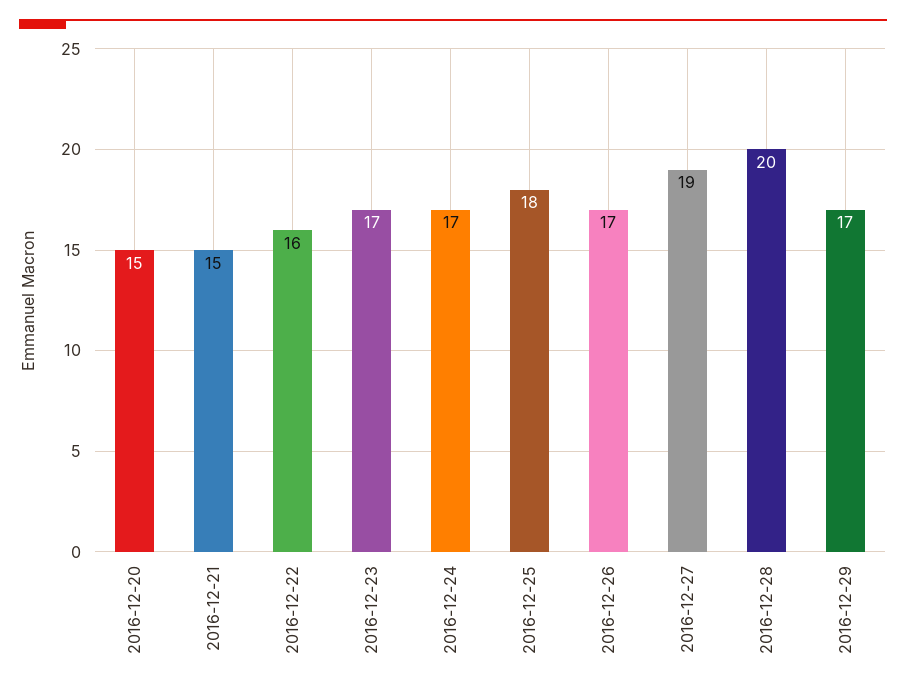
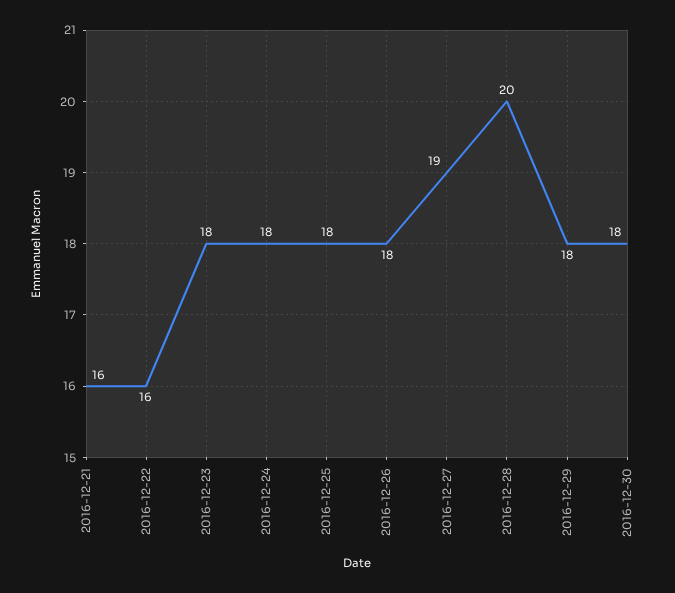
2016-12-20: 15 -> none
2016-12-21: 15 -> 16
2016-12-23: 17 -> 18
2016-12-24: 17 -> 18
2016-12-26: 17 -> 18
2016-12-29: 17 -> 18
2016-12-30: none -> 18

